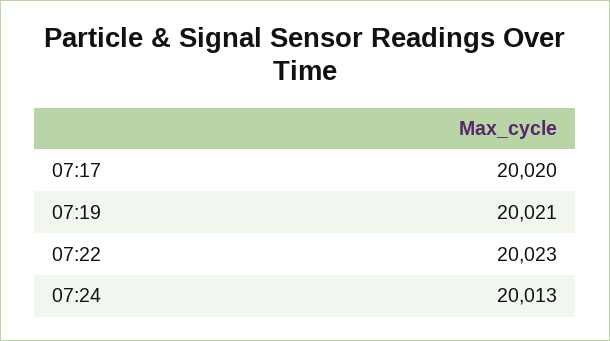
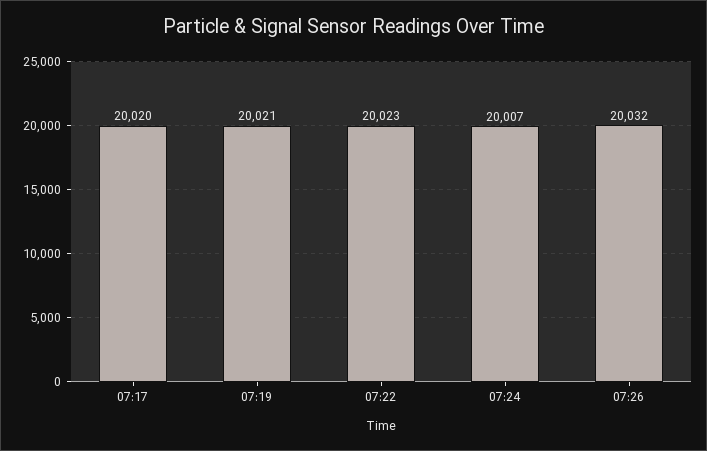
07:24: 20013 -> 20007
07:26: none -> 20032

